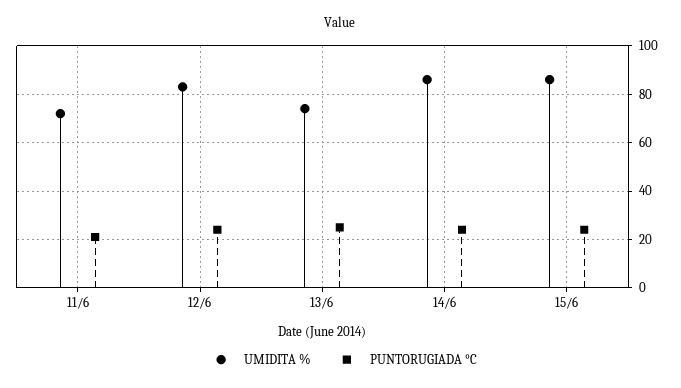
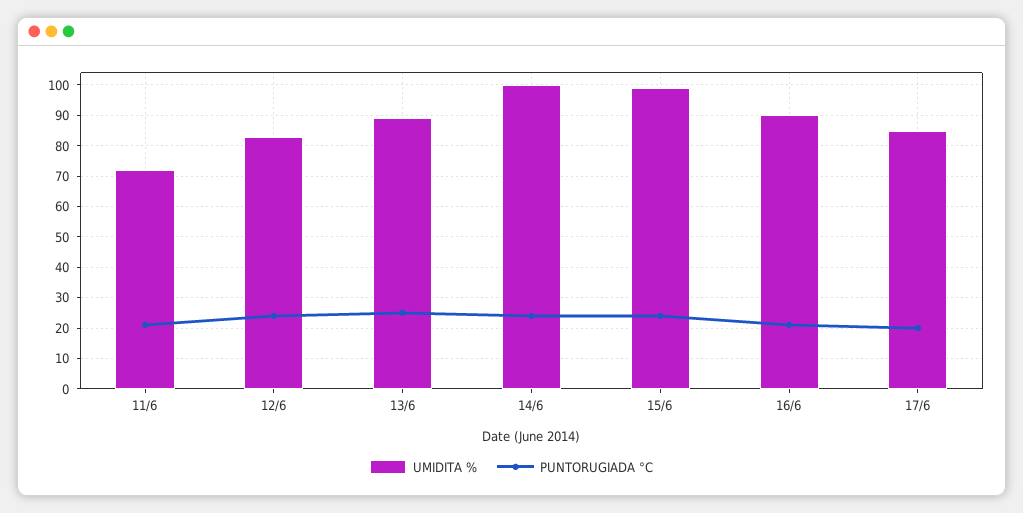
UMIDITA %, 13/6: 75 -> 90
UMIDITA %, 14/6: 85 -> 100
UMIDITA %, 15/6: 85 -> 100
UMIDITA %, 16/6: none -> 90
PUNTORUGIADA °C, 16/6: none -> 20
UMIDITA %, 17/6: none -> 85
PUNTORUGIADA °C, 17/6: none -> 20

